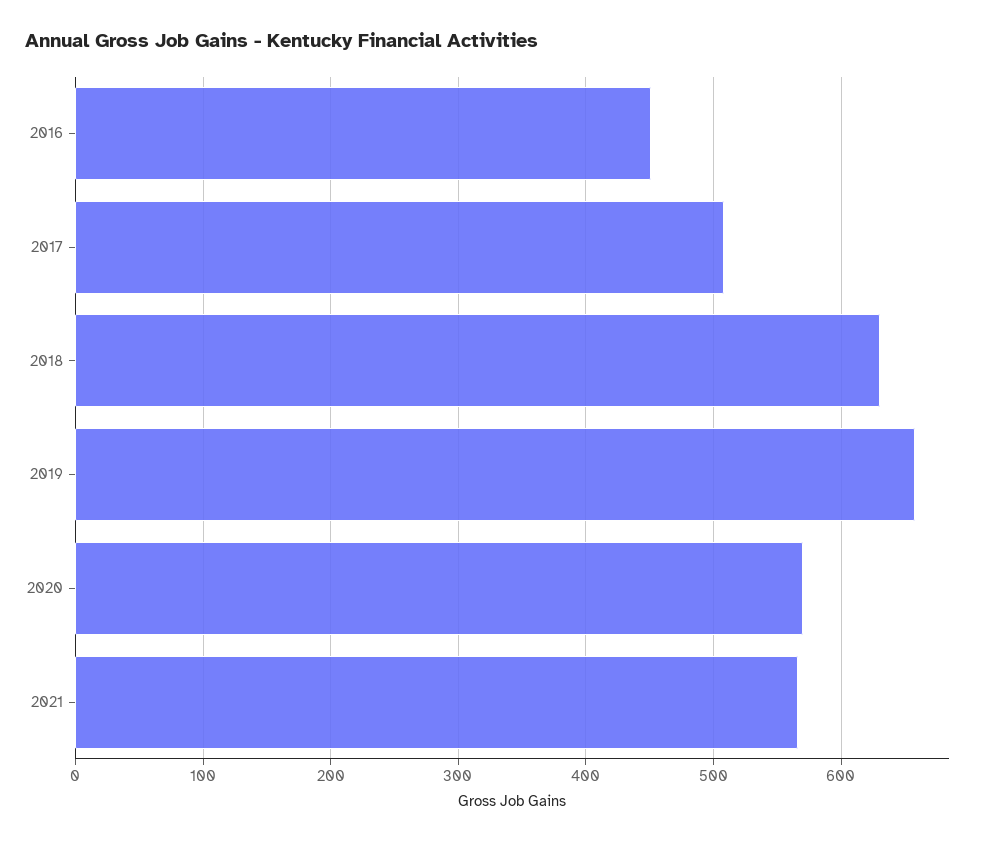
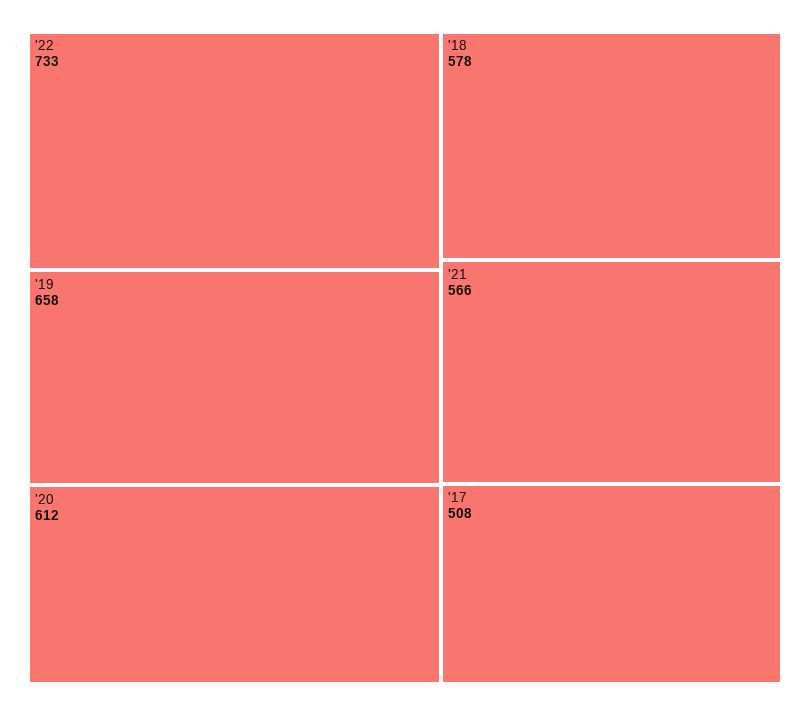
2016: 450 -> none
2018: 630 -> 578
2020: 570 -> 612
'22: none -> 733

